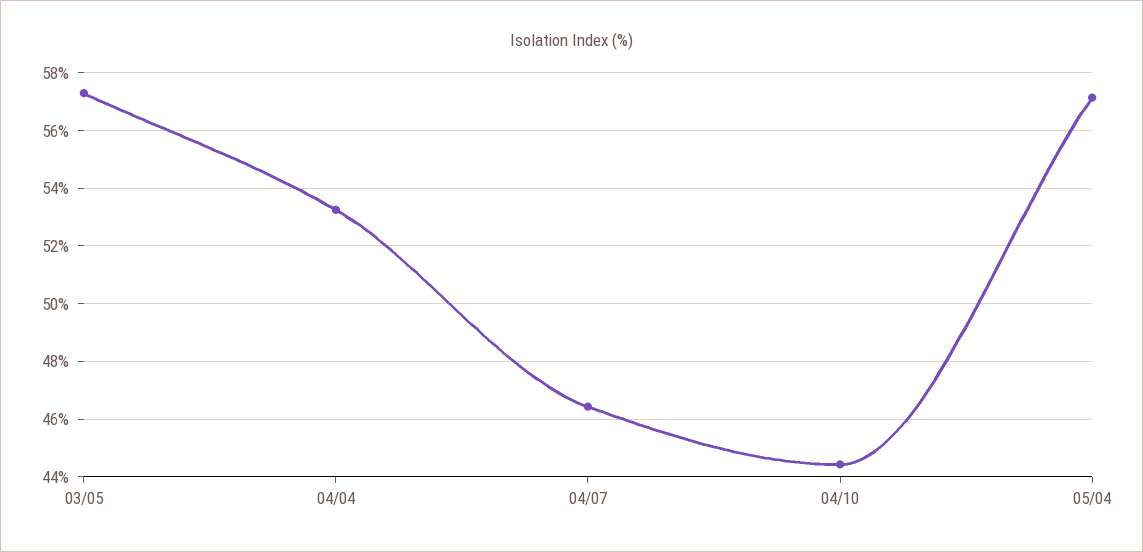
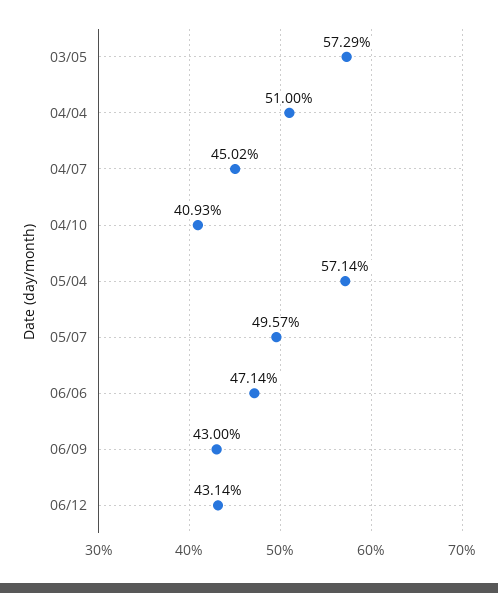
04/04: 53.25 -> 51
04/07: 46.5 -> 45.02
04/10: 44.5 -> 40.93
05/07: none -> 49.57
06/06: none -> 47.14
06/09: none -> 43
06/12: none -> 43.14

